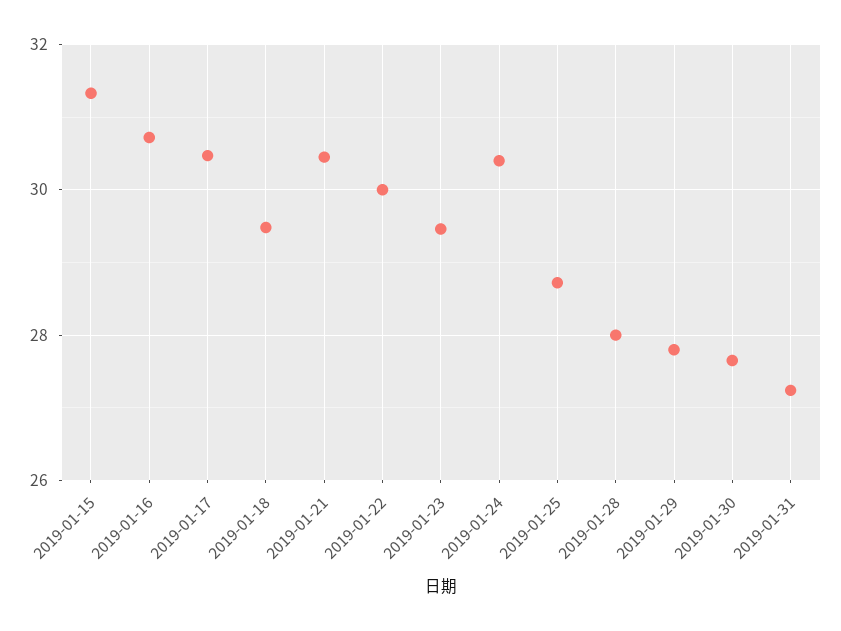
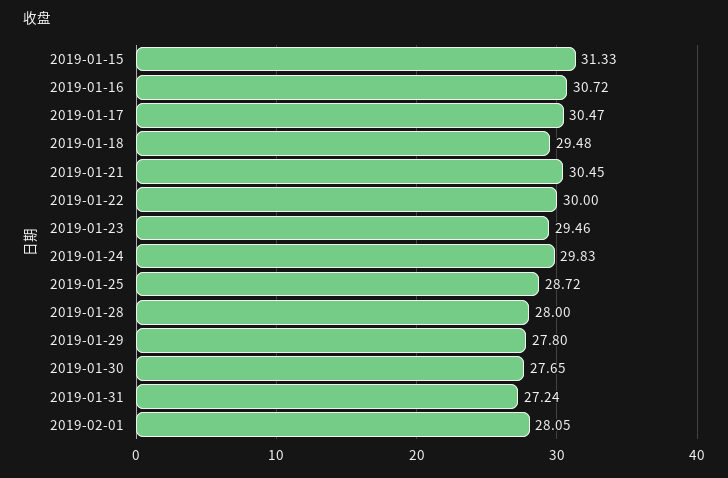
2019-01-24: 30.4 -> 29.83
2019-02-01: none -> 28.05

